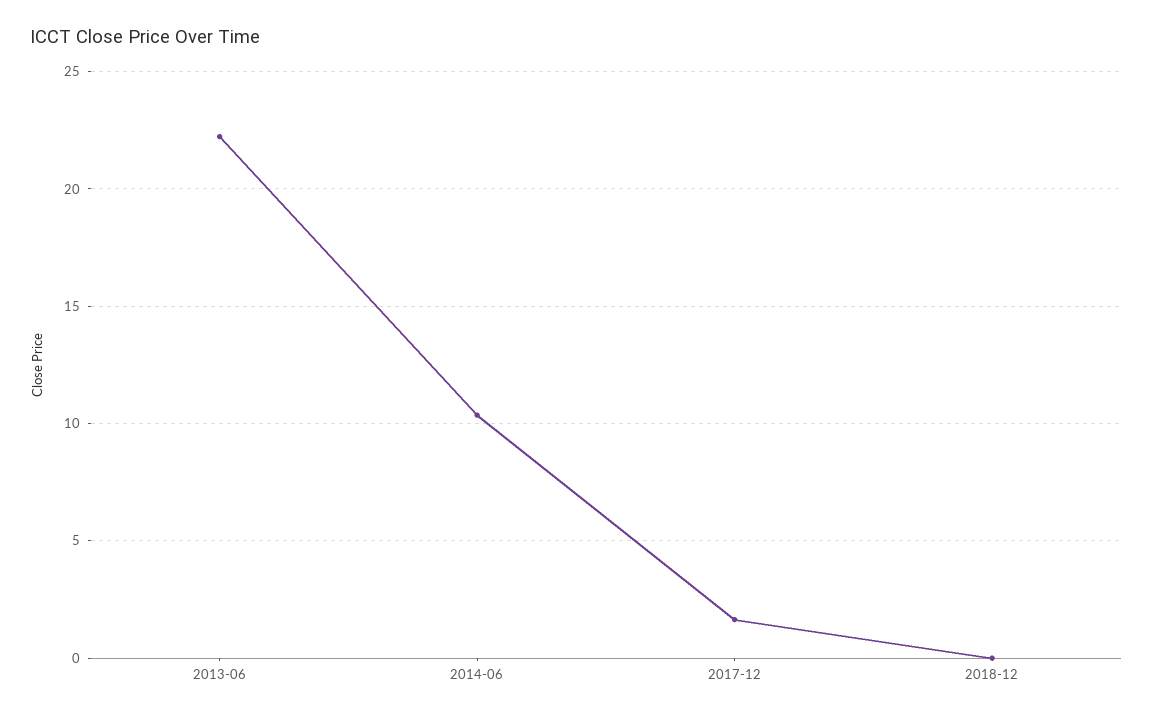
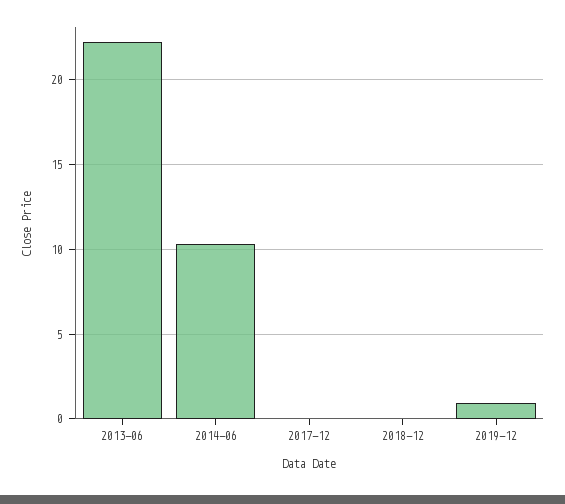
2017-12: 1.5 -> 0
2019-12: none -> 1

